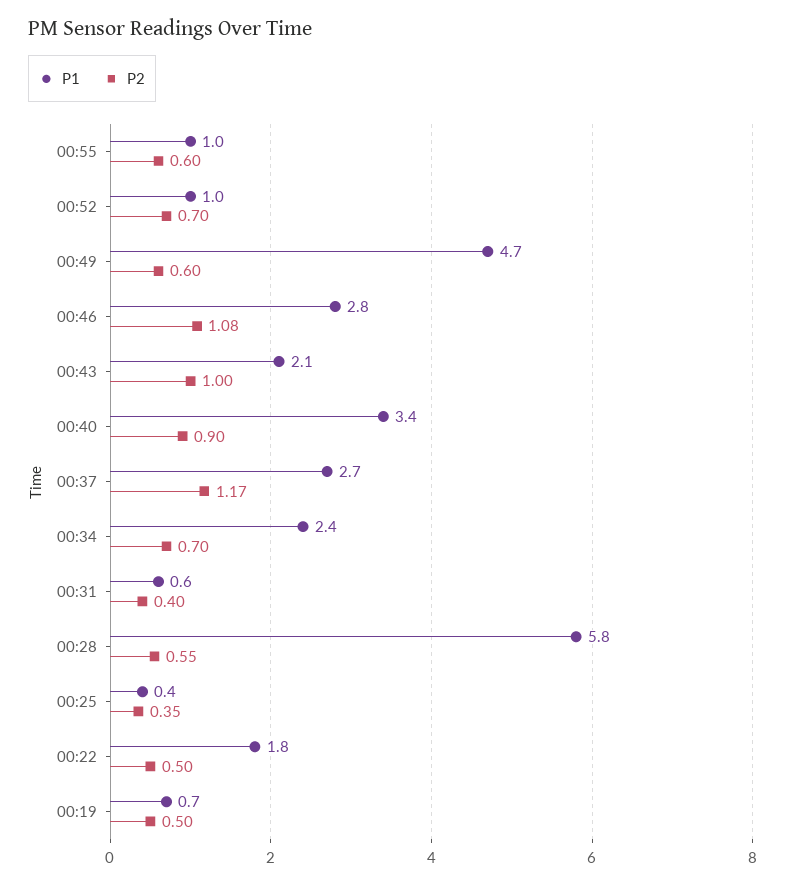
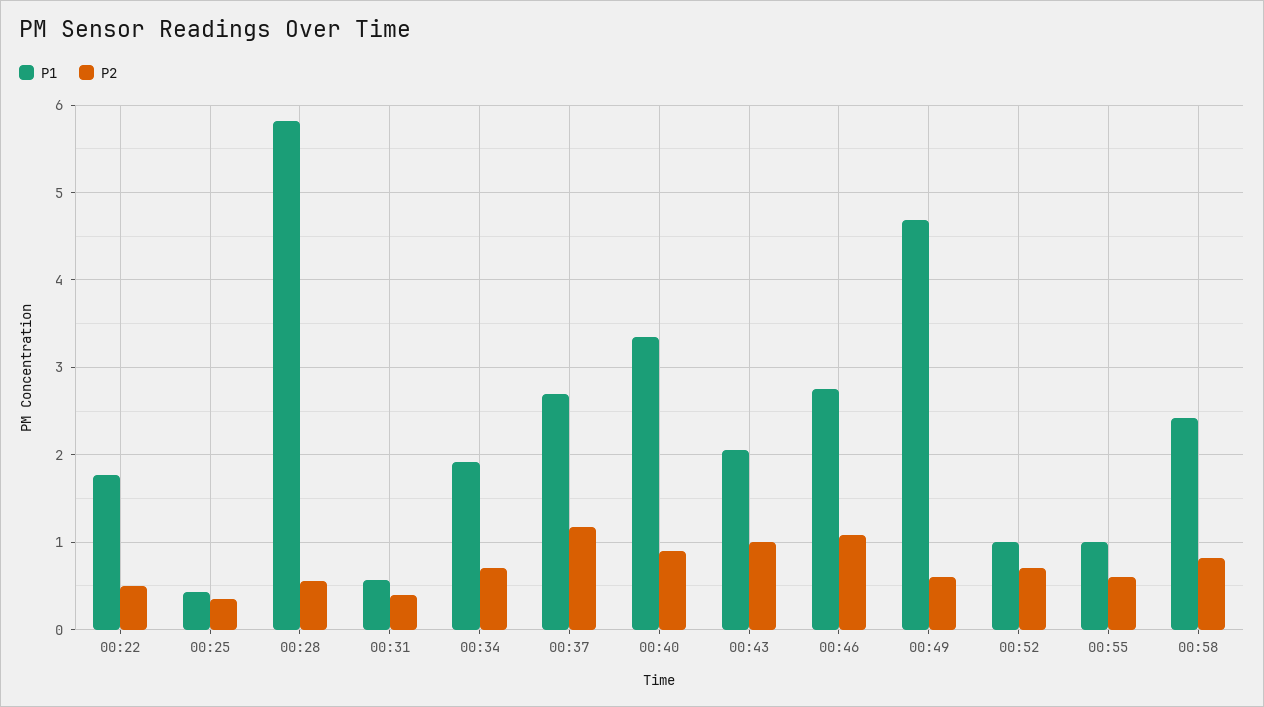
P1, 00:34: 2.4 -> 1.9
P1, 00:19: 0.7 -> none
P2, 00:19: 0.5 -> none
P1, 00:58: none -> 2.4
P2, 00:58: none -> 0.8

